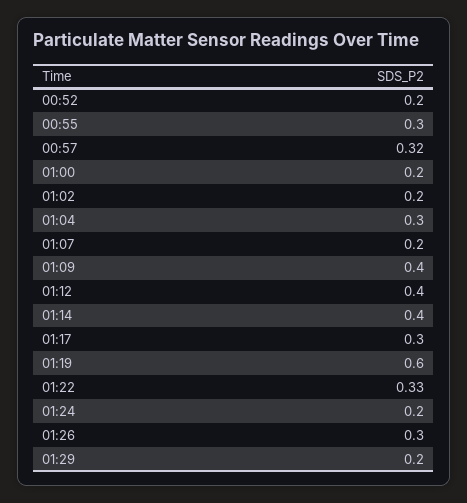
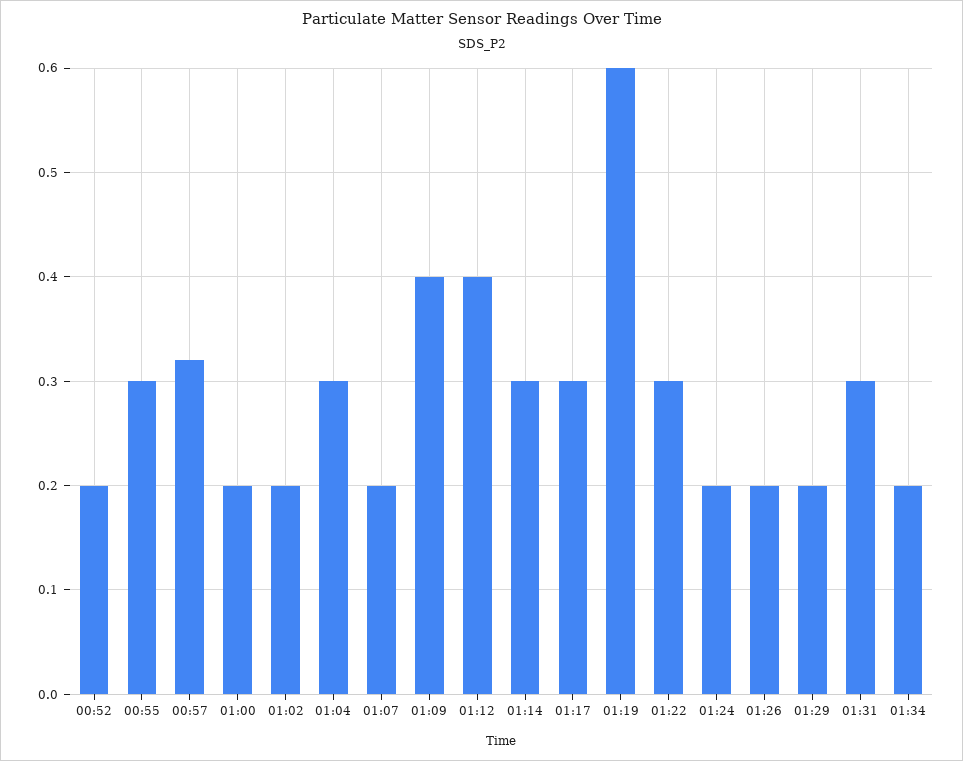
01:14: 0.4 -> 0.3
01:22: 0.33 -> 0.3
01:26: 0.3 -> 0.2
01:31: none -> 0.3
01:34: none -> 0.2

